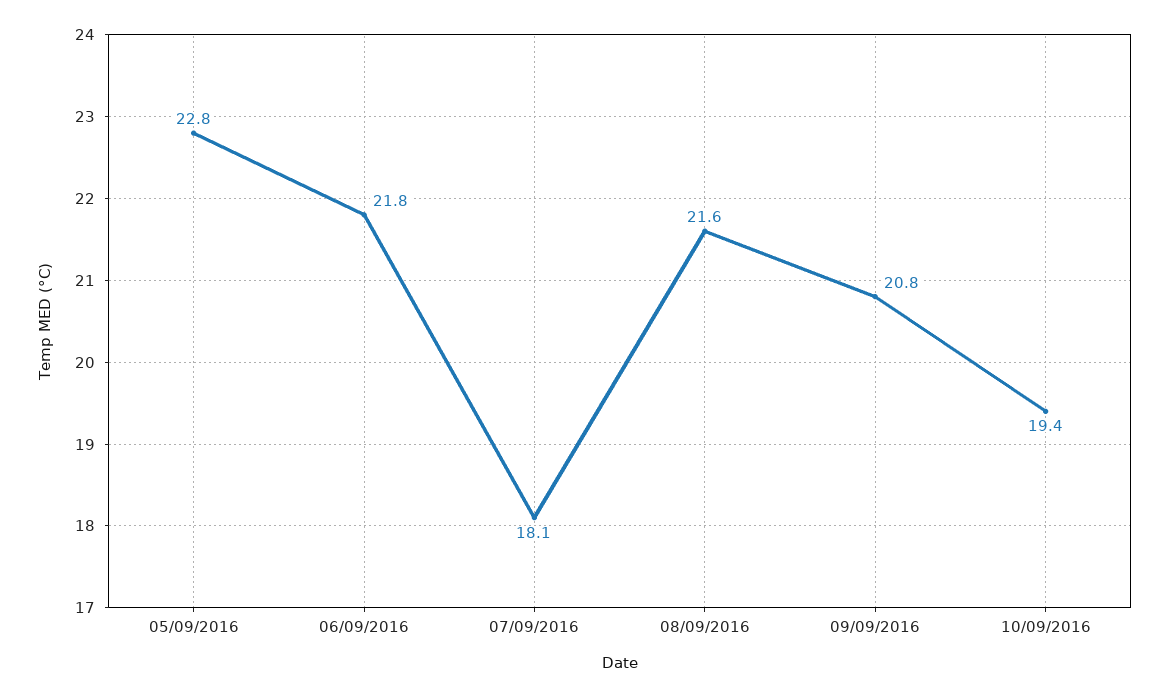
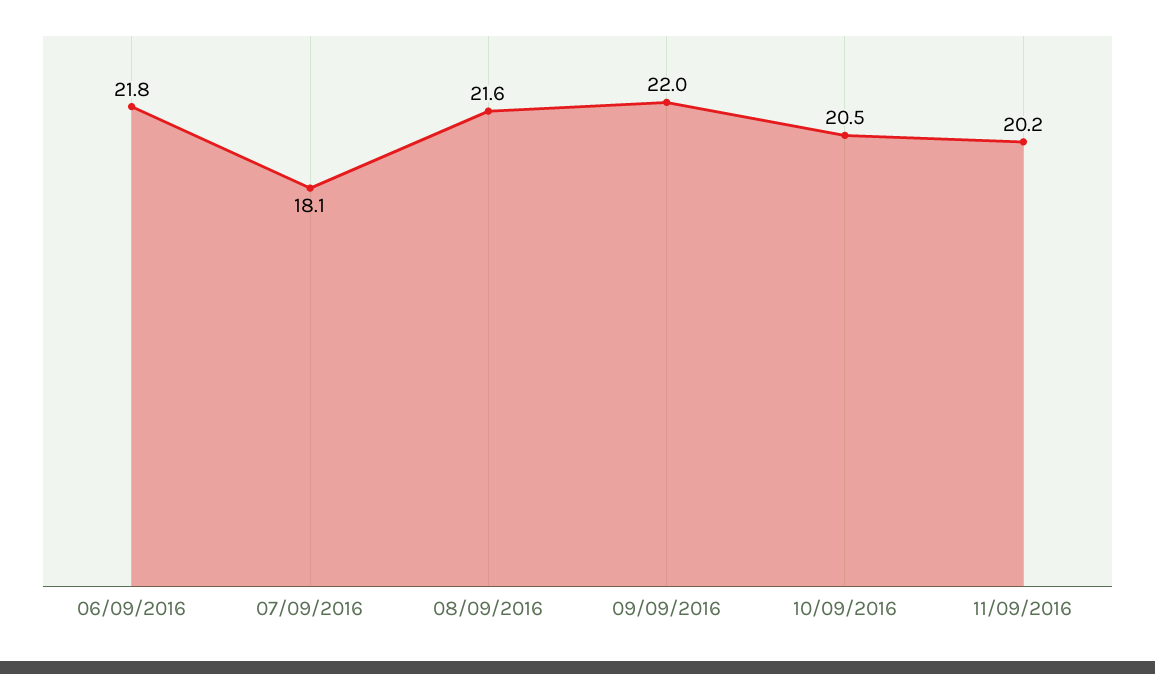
05/09/2016: 22.8 -> none
09/09/2016: 20.8 -> 22
10/09/2016: 19.4 -> 20.5
11/09/2016: none -> 20.2

